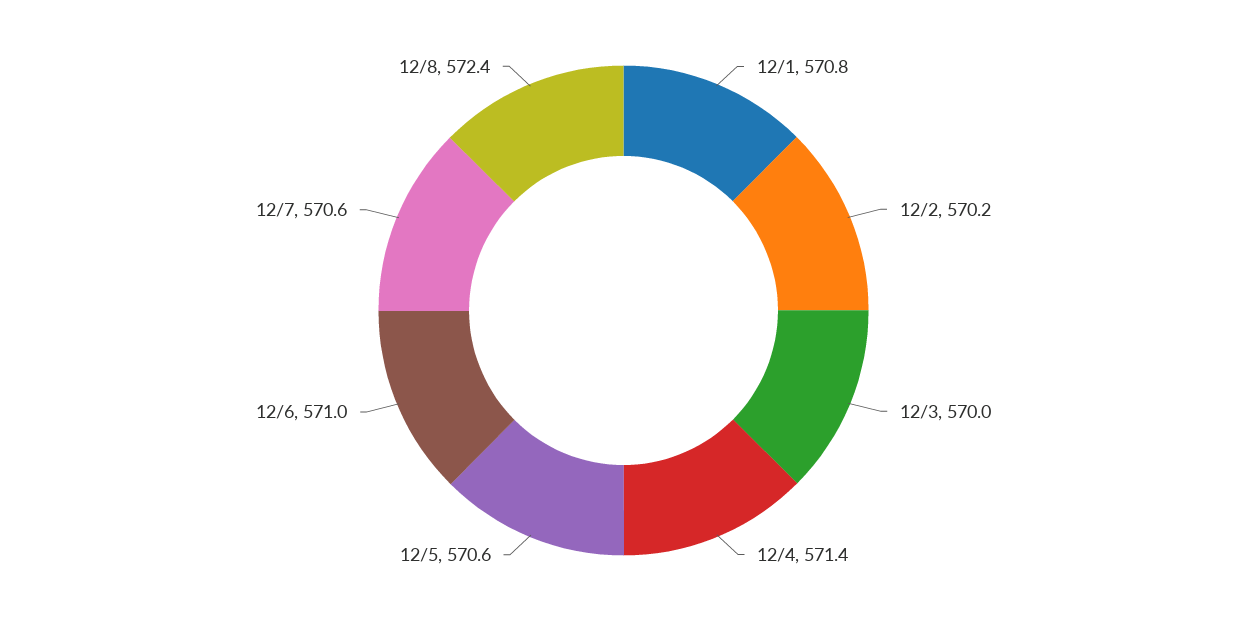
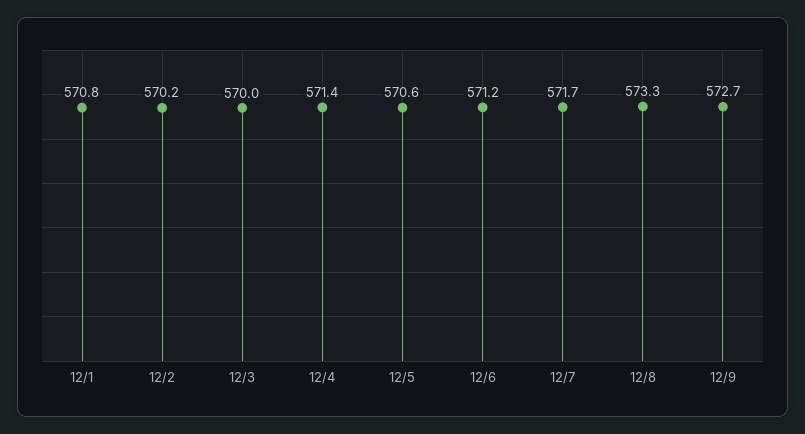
12/6: 571 -> 571.2
12/7: 570.6 -> 571.7
12/8: 572.4 -> 573.3
12/9: none -> 572.7

